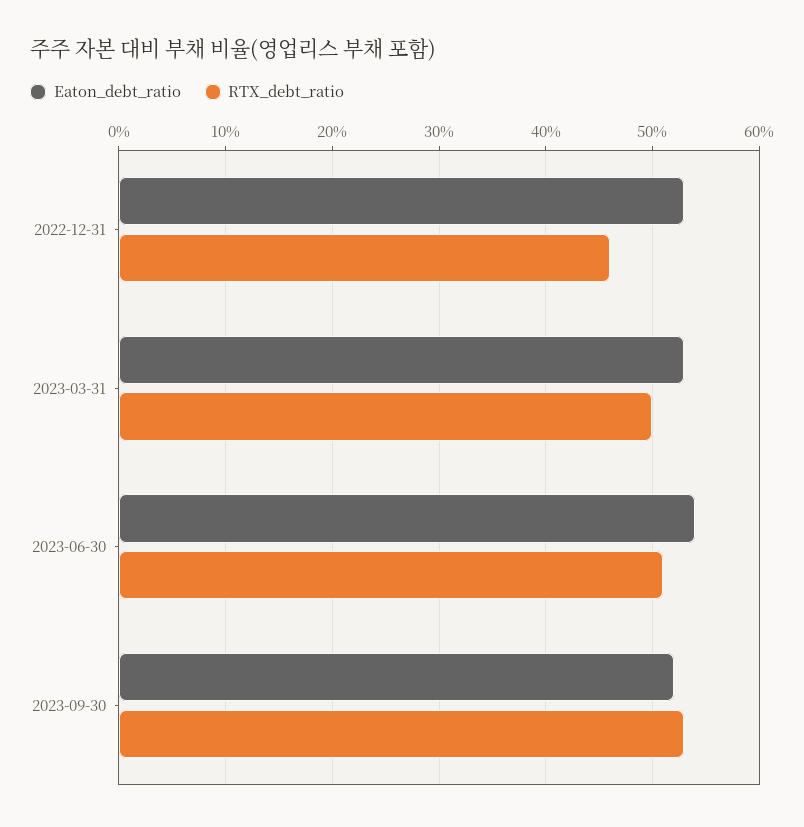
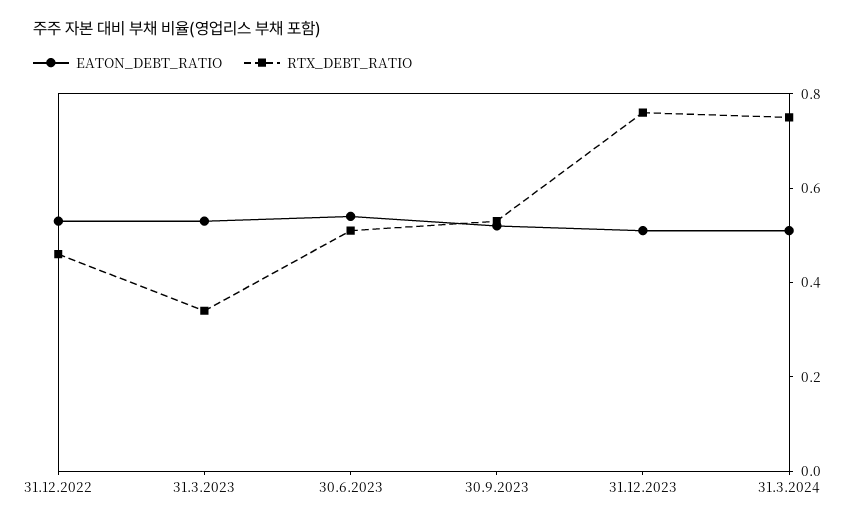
RTX_debt_ratio, 2023-03-31: 0.5 -> 0.35
Eaton_debt_ratio, 31.12.2023: none -> 0.5
RTX_debt_ratio, 31.12.2023: none -> 0.75
Eaton_debt_ratio, 31.3.2024: none -> 0.5
RTX_debt_ratio, 31.3.2024: none -> 0.75

